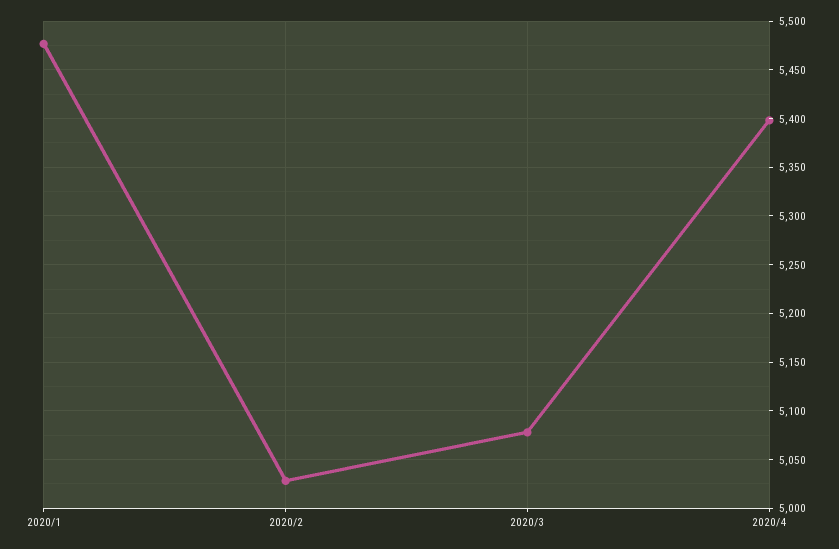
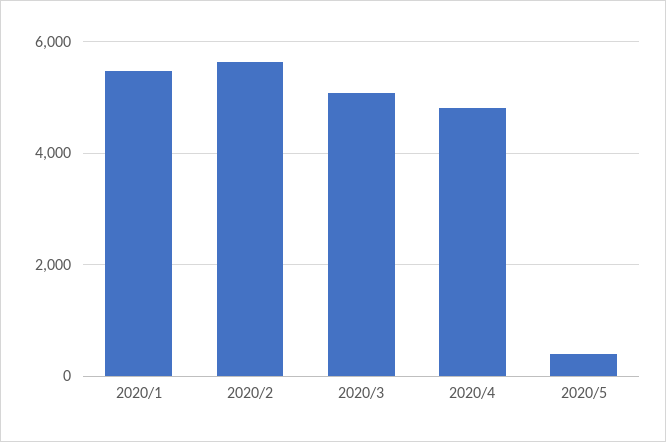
2020/2: 5030 -> 5600
2020/4: 5400 -> 4800
2020/5: none -> 400

